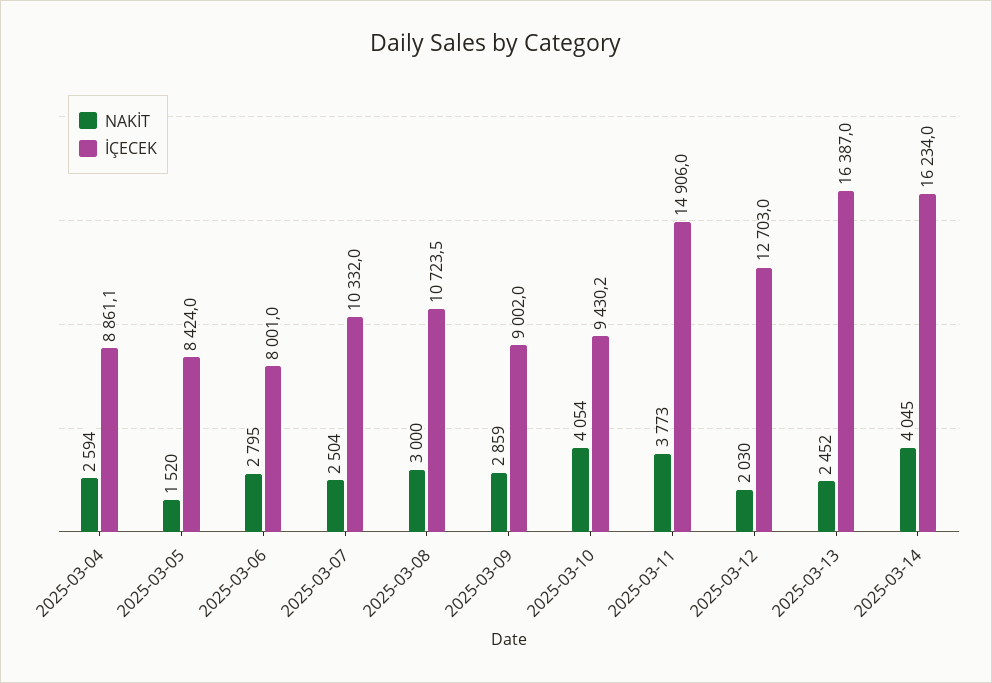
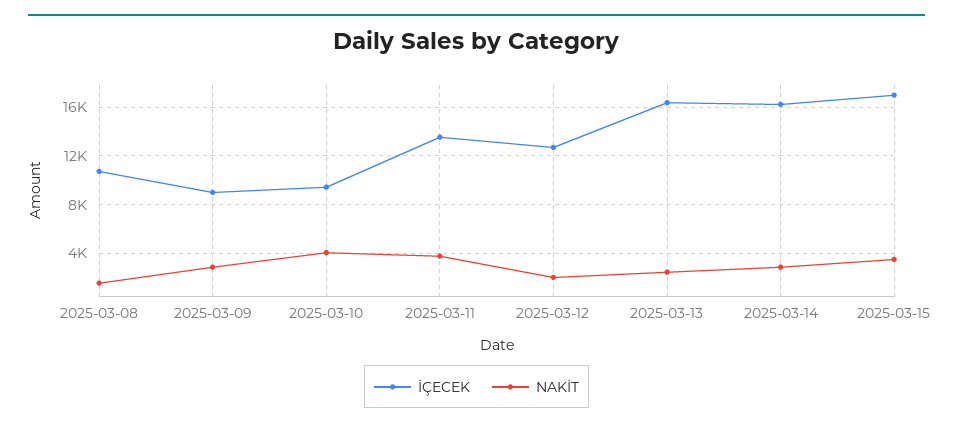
NAKİT, 2025-03-04: 2594 -> none
İÇECEK, 2025-03-04: 8861.1 -> none
NAKİT, 2025-03-05: 1520 -> none
İÇECEK, 2025-03-05: 8424 -> none
NAKİT, 2025-03-06: 2795 -> none
İÇECEK, 2025-03-06: 8001 -> none
NAKİT, 2025-03-07: 2504 -> none
İÇECEK, 2025-03-07: 10332 -> none
NAKİT, 2025-03-08: 3000 -> 1500
İÇECEK, 2025-03-11: 14906 -> 13500
NAKİT, 2025-03-14: 4045 -> 3000
İÇECEK, 2025-03-15: none -> 17000
NAKİT, 2025-03-15: none -> 3500

